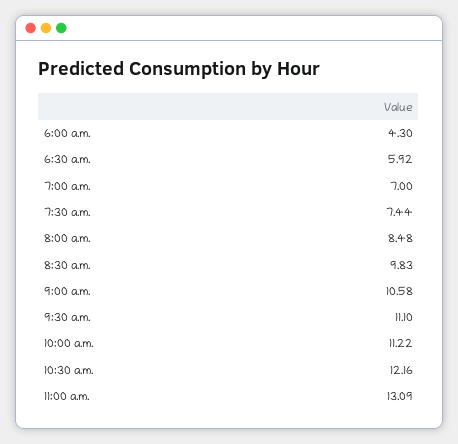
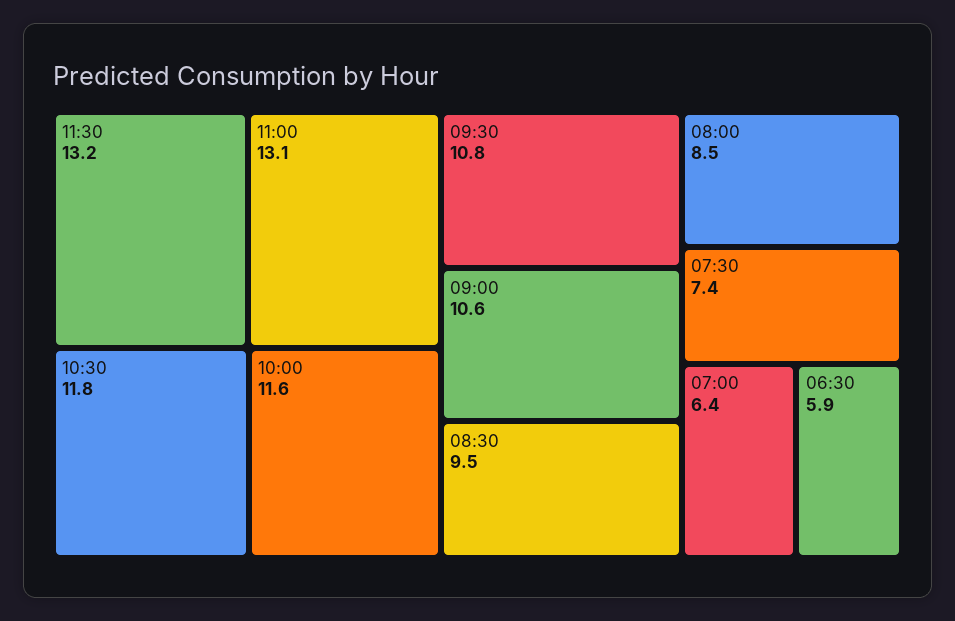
6:00 a.m.: 4.3 -> none
7:00 a.m.: 7 -> 6.4
8:30 a.m.: 9.83 -> 9.5
9:30 a.m.: 11.1 -> 10.8
10:00 a.m.: 11.22 -> 11.6
10:30 a.m.: 12.16 -> 11.8
11:30: none -> 13.2

